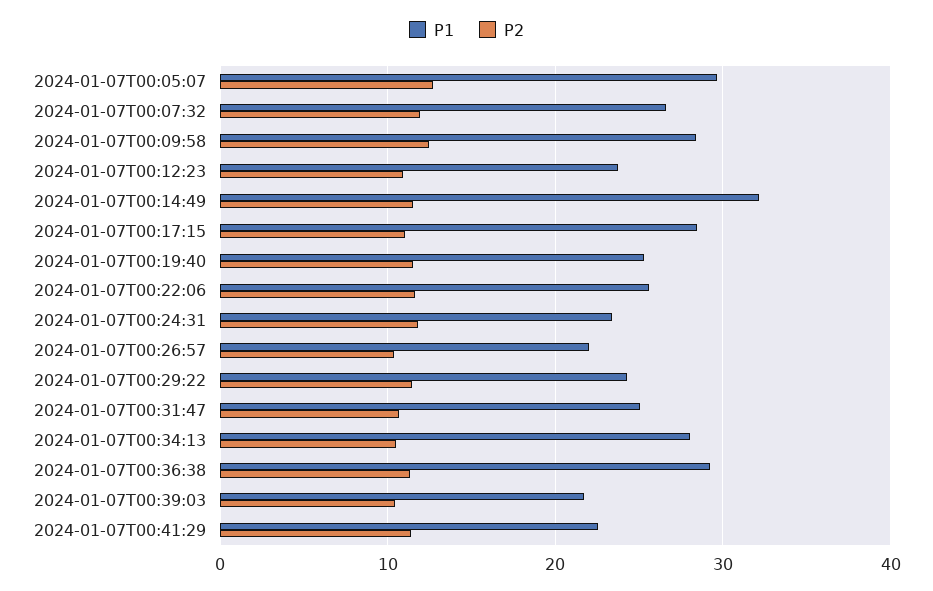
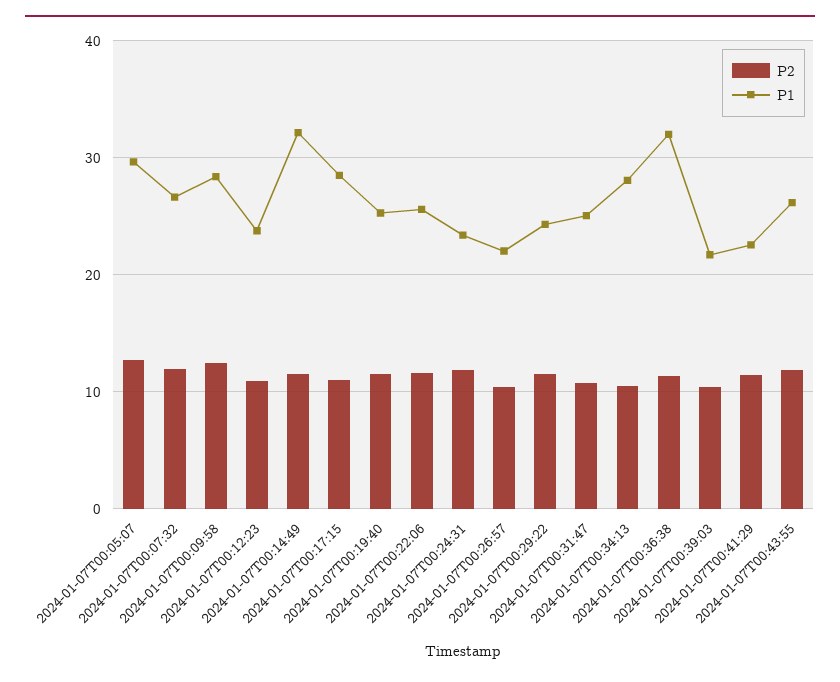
P1, 2024-01-07T00:36:38: 29 -> 32
P2, 2024-01-07T00:43:55: none -> 12
P1, 2024-01-07T00:43:55: none -> 26

